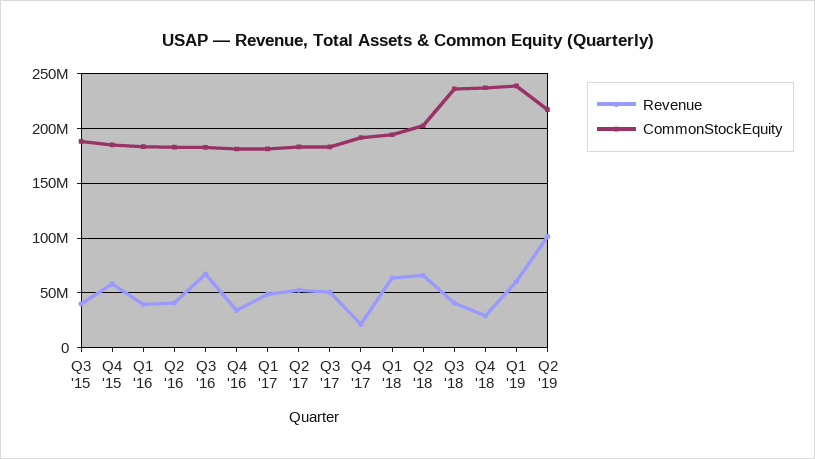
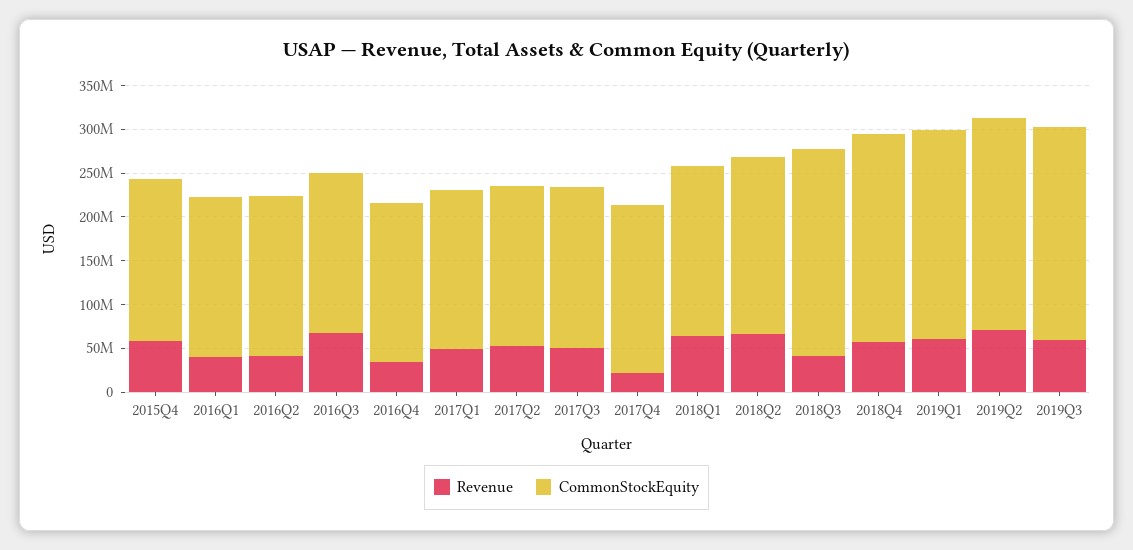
Revenue, Q3 '15: 40000000 -> none
CommonStockEquity, Q3 '15: 190000000 -> none
Revenue, Q4 '18: 30000000 -> 60000000
Revenue, Q2 '19: 100000000 -> 70000000
CommonStockEquity, Q2 '19: 220000000 -> 240000000
Revenue, 2019Q3: none -> 60000000
CommonStockEquity, 2019Q3: none -> 240000000

